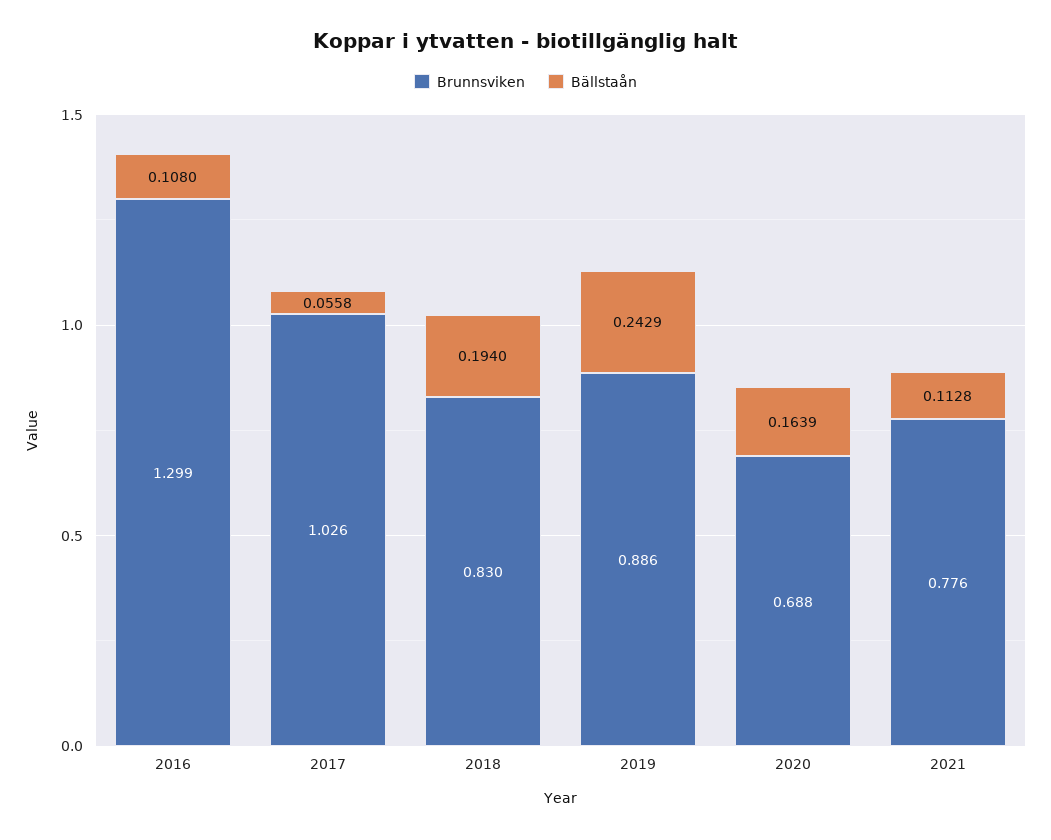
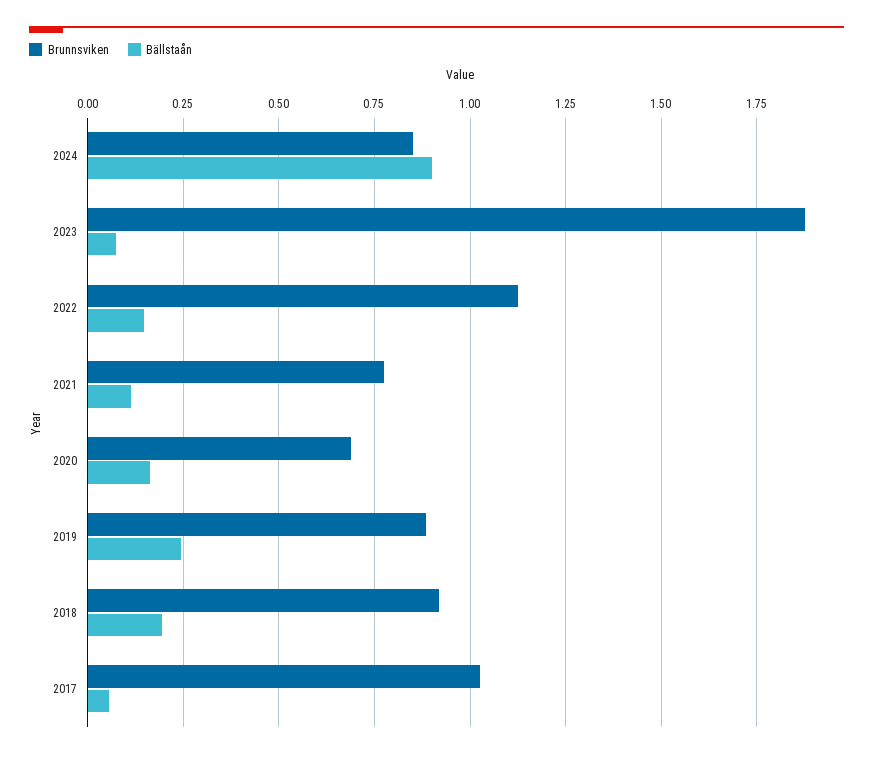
Brunnsviken, 2016: 1.299 -> none
Bällstaån, 2016: 0.108 -> none
Brunnsviken, 2018: 0.83 -> 0.925
Brunnsviken, 2024: none -> 0.85
Bällstaån, 2024: none -> 0.9
Brunnsviken, 2023: none -> 1.875
Bällstaån, 2023: none -> 0.075
Brunnsviken, 2022: none -> 1.125
Bällstaån, 2022: none -> 0.15

